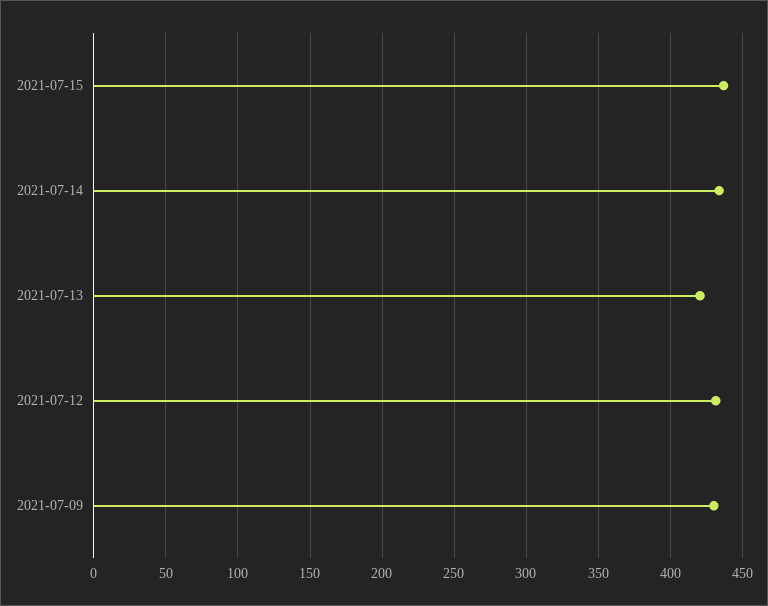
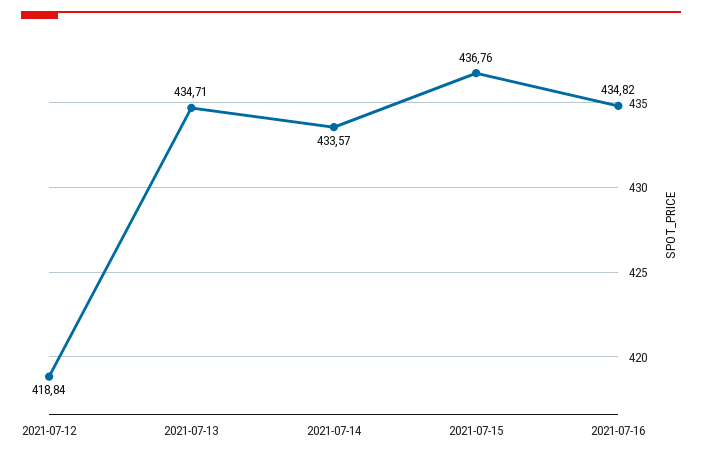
2021-07-13: 420 -> 434.71
2021-07-12: 430 -> 418.84
2021-07-09: 430 -> none
2021-07-16: none -> 434.82

